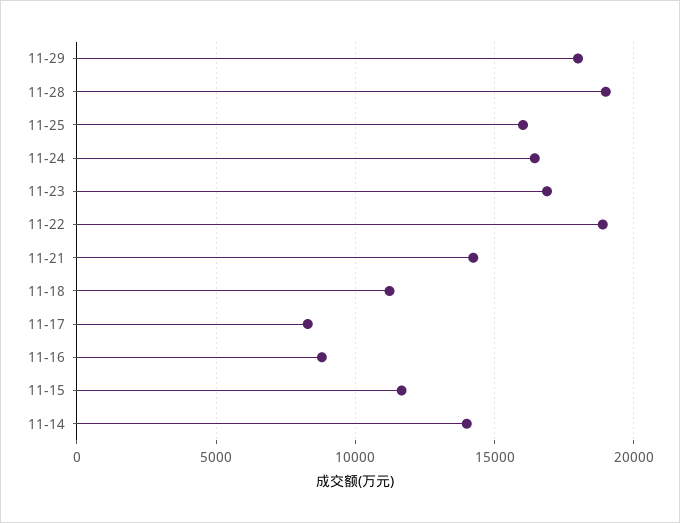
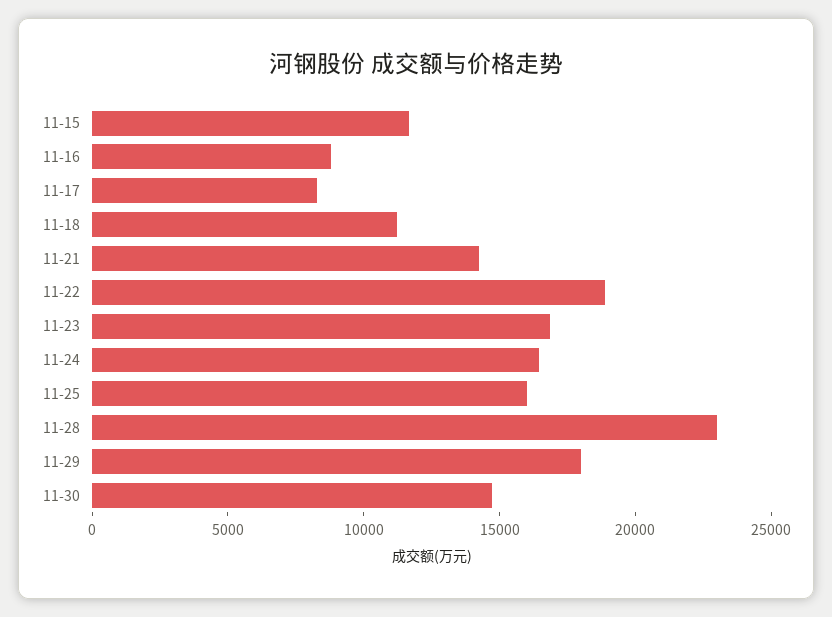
11-28: 19000 -> 23000
11-14: 14000 -> none
11-30: none -> 15000

